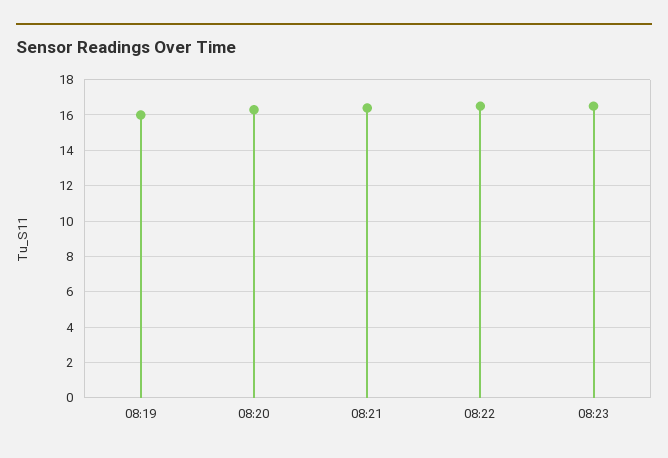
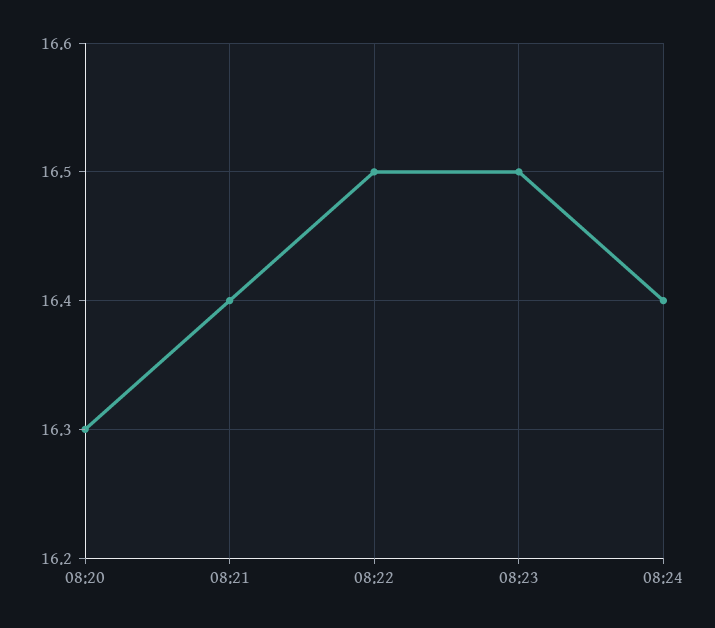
08:19: 16 -> none
08:24: none -> 16.4

